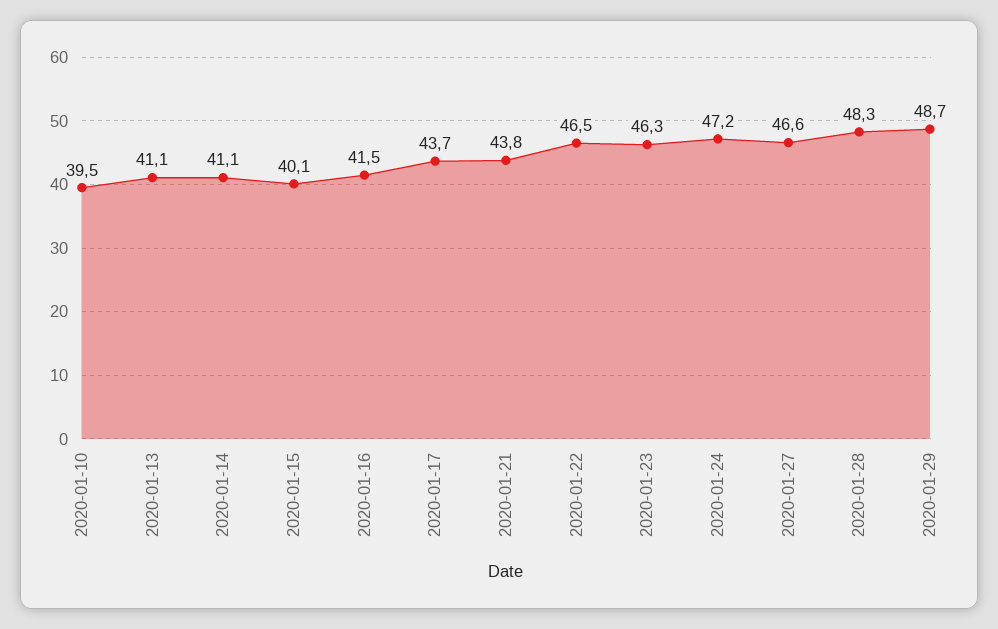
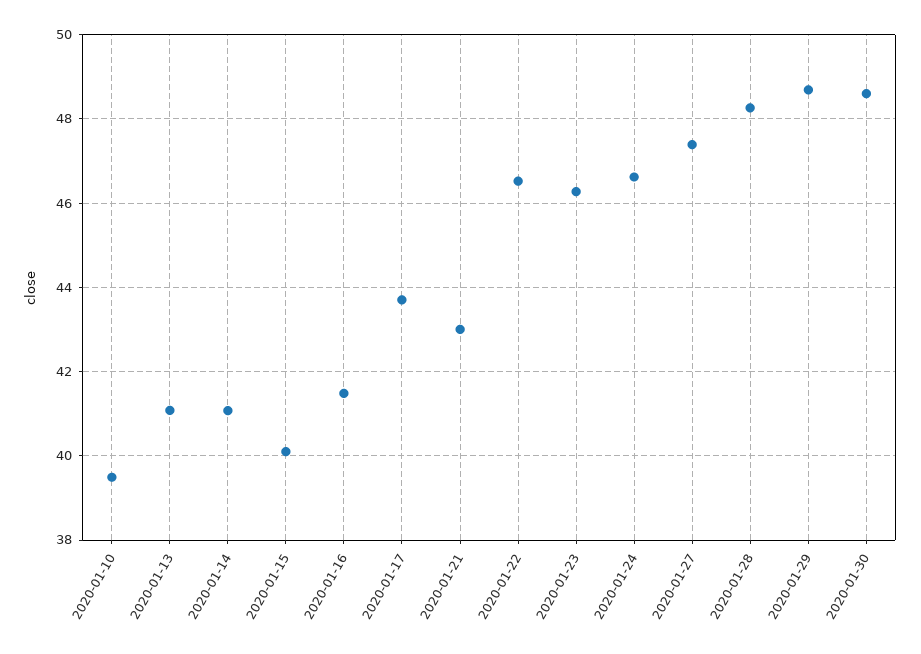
2020-01-21: 43.8 -> 43
2020-01-24: 47.2 -> 46.6
2020-01-27: 46.6 -> 47.4
2020-01-30: none -> 48.6

